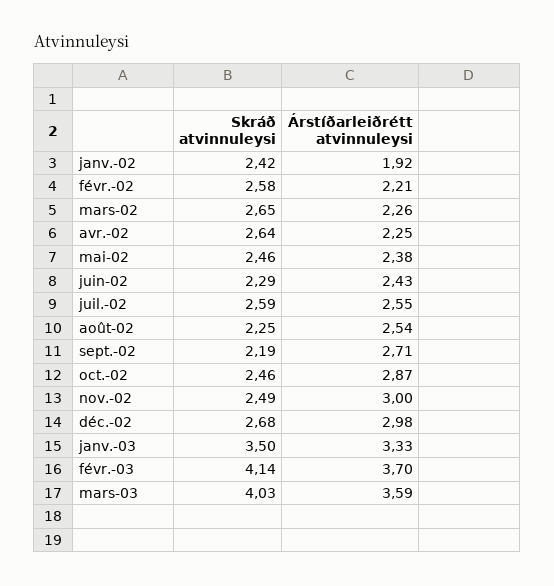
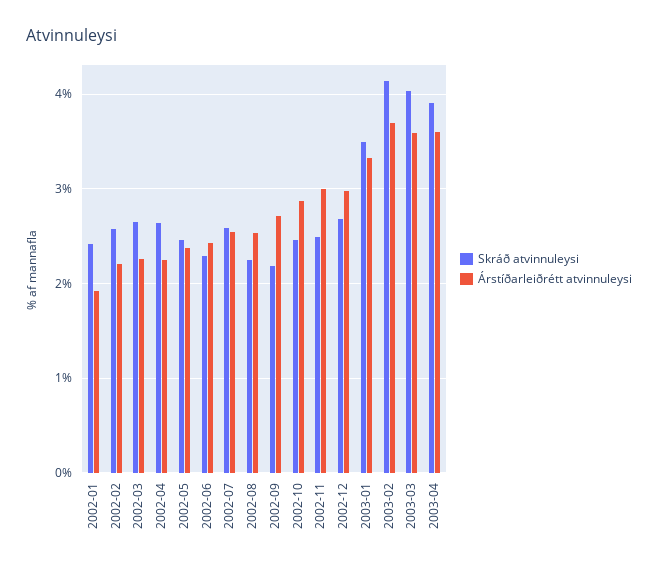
Skráð atvinnuleysi, 2003-04: none -> 3.9
Árstíðarleiðrétt atvinnuleysi, 2003-04: none -> 3.6

